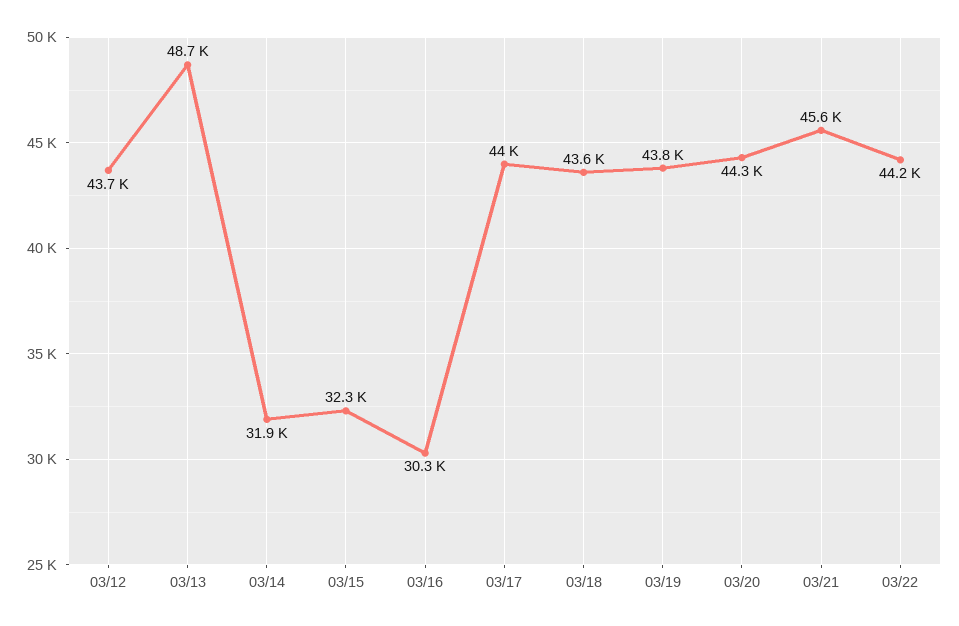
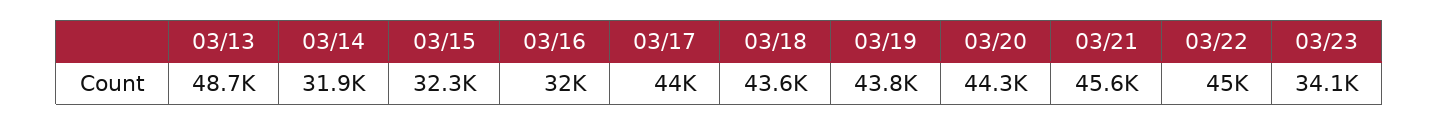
03/12: 43700 -> none
03/16: 30300 -> 32000
03/22: 44200 -> 45000
03/23: none -> 34100

